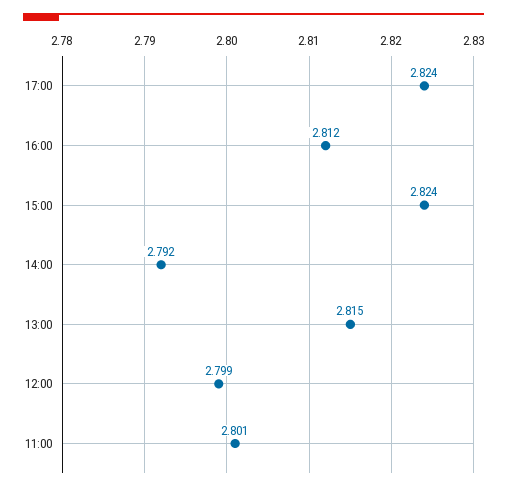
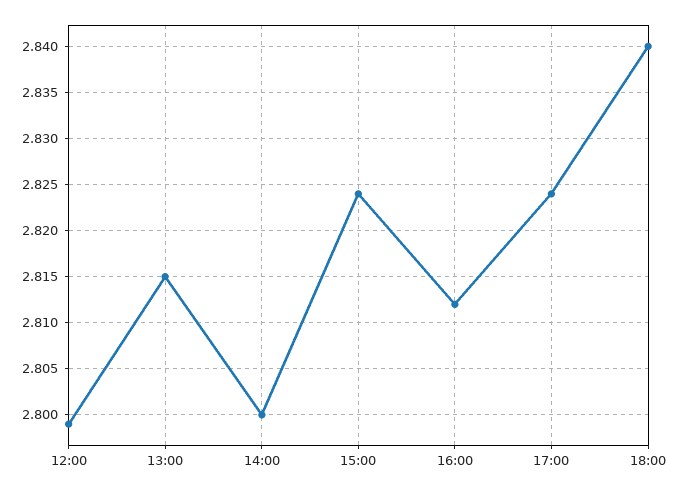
14:00: 2.792 -> 2.8
11:00: 2.801 -> none
18:00: none -> 2.84

